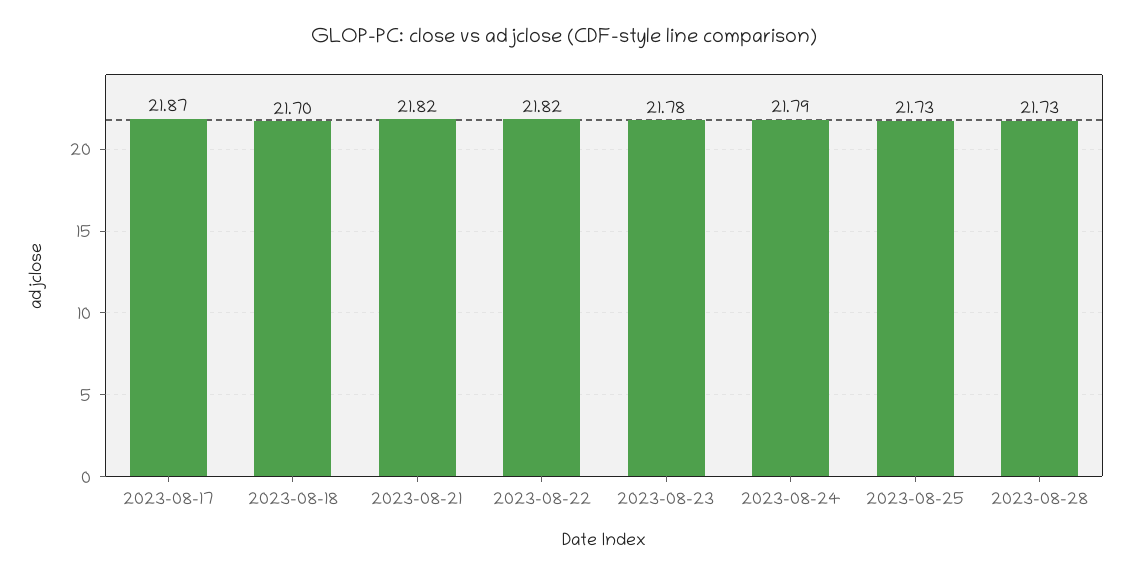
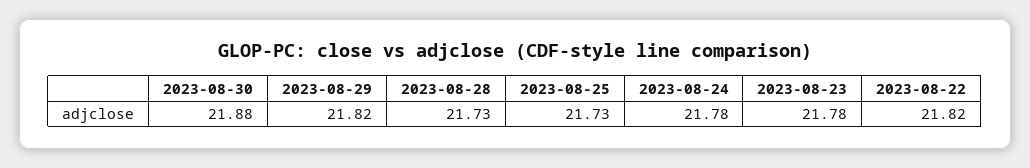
2023-08-17: 21.87 -> none
2023-08-18: 21.7 -> none
2023-08-21: 21.82 -> none
2023-08-24: 21.79 -> 21.78
2023-08-30: none -> 21.88
2023-08-29: none -> 21.82

